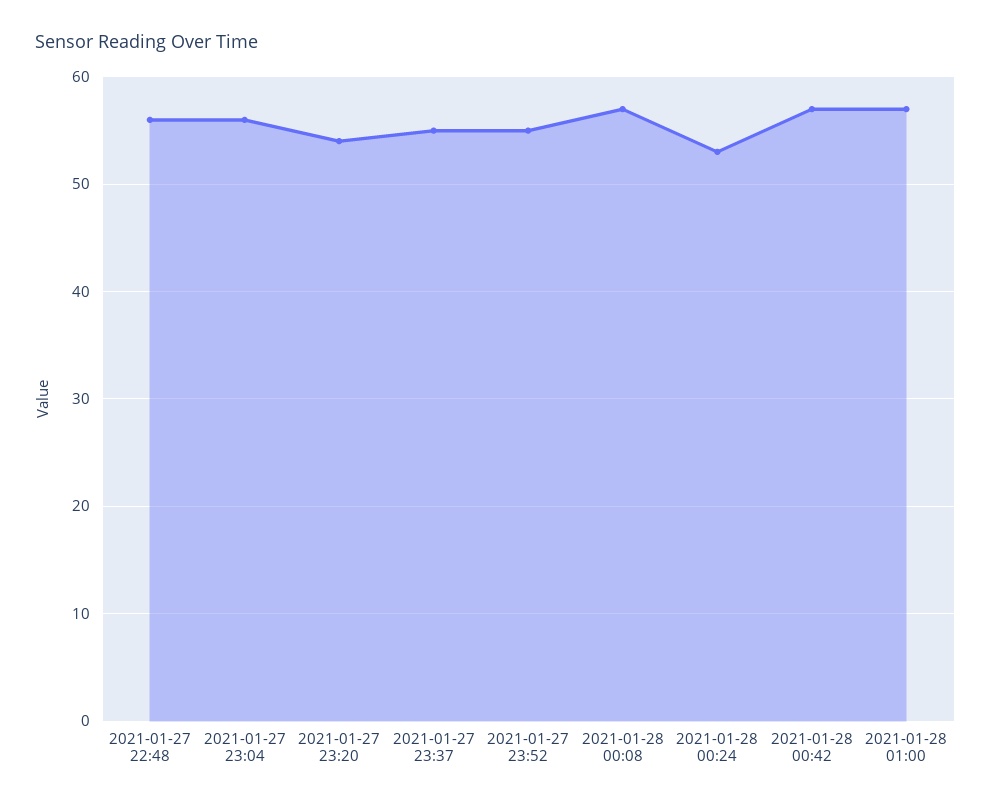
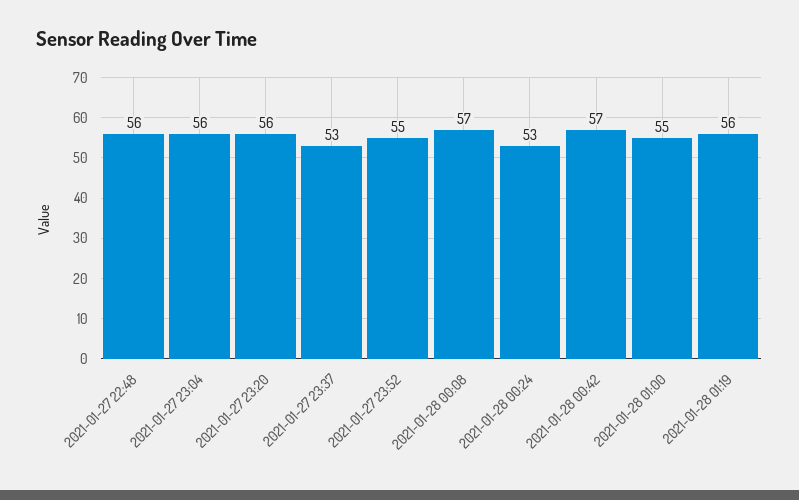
2021-01-27 23:20: 54 -> 56
2021-01-27 23:37: 55 -> 53
2021-01-28 01:00: 57 -> 55
2021-01-28 01:19: none -> 56

